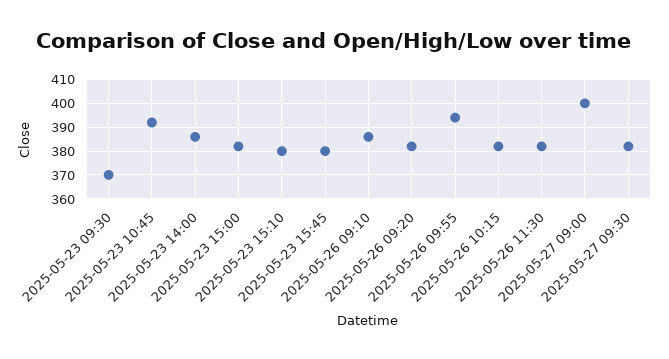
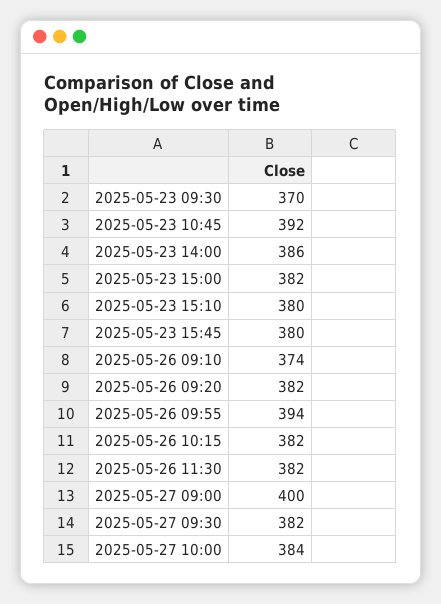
2025-05-26 09:10: 385 -> 374
2025-05-27 10:00: none -> 384

